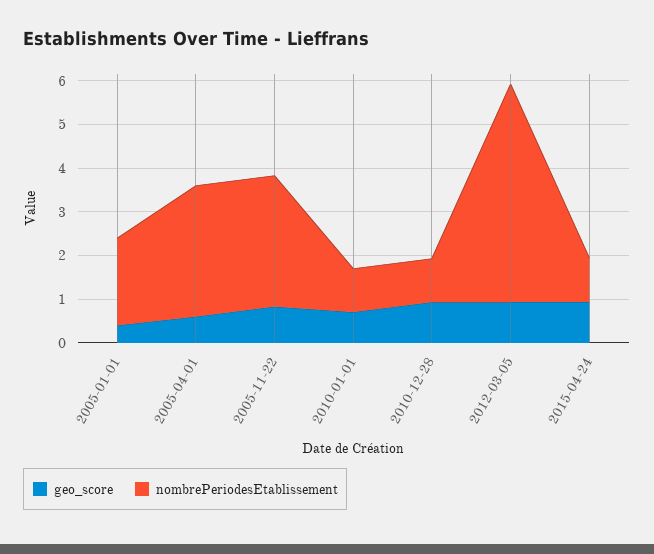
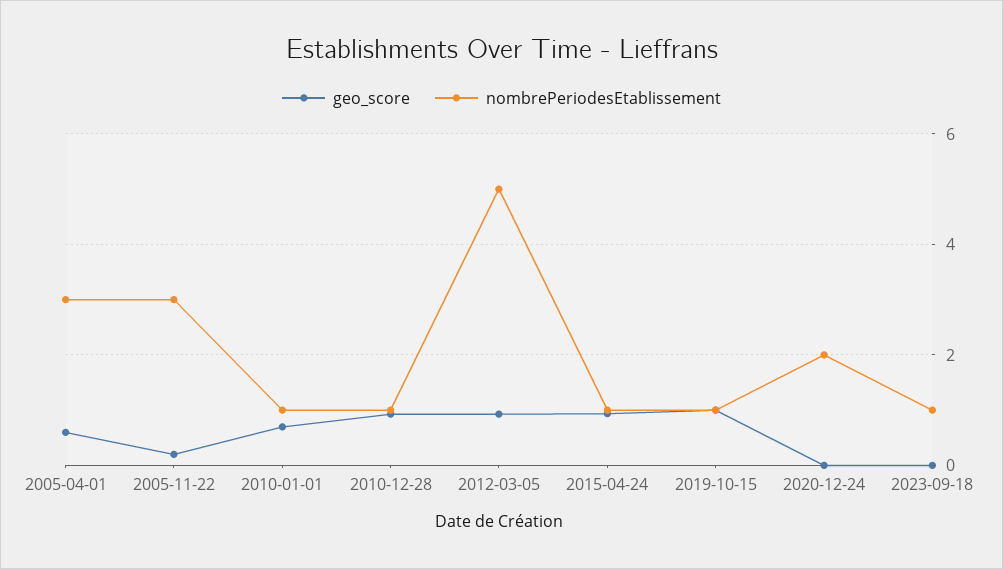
geo_score, 2005-01-01: 0.4 -> none
nombrePeriodesEtablissement, 2005-01-01: 2 -> none
geo_score, 2005-11-22: 0.8 -> 0.2
geo_score, 2019-10-15: none -> 1
nombrePeriodesEtablissement, 2019-10-15: none -> 1
geo_score, 2020-12-24: none -> 0
nombrePeriodesEtablissement, 2020-12-24: none -> 2
geo_score, 2023-09-18: none -> 0
nombrePeriodesEtablissement, 2023-09-18: none -> 1

